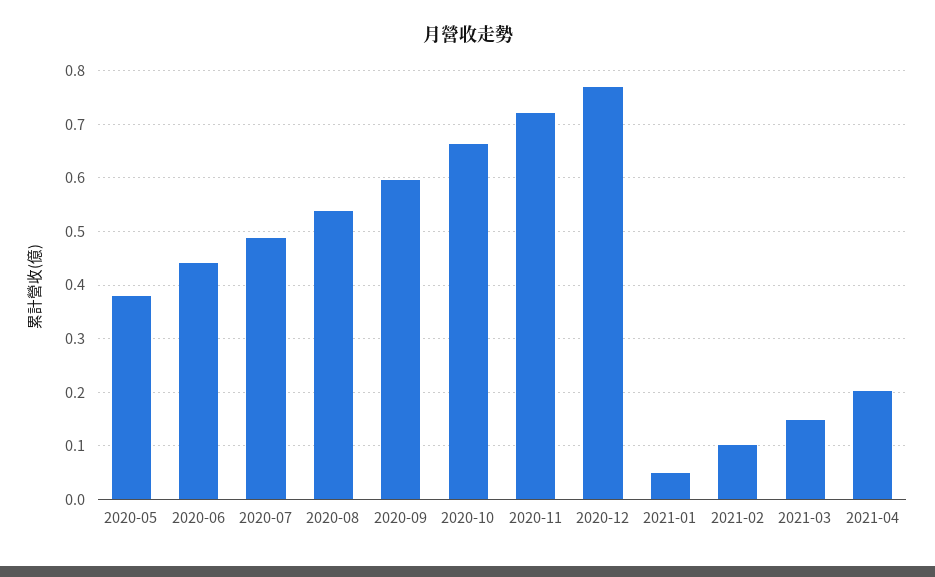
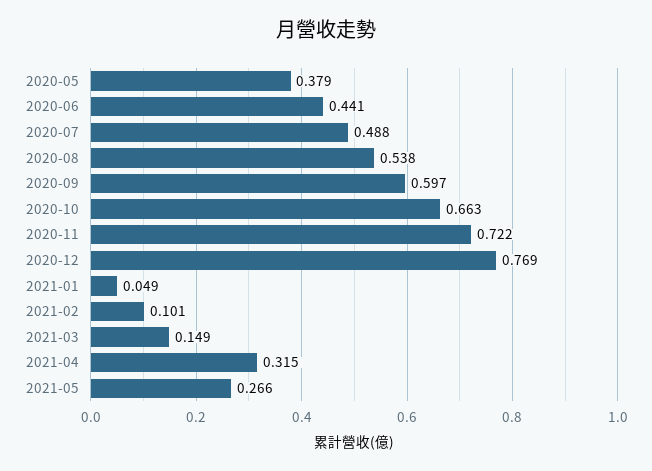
2021-04: 0.2 -> 0.315
2021-05: none -> 0.266

